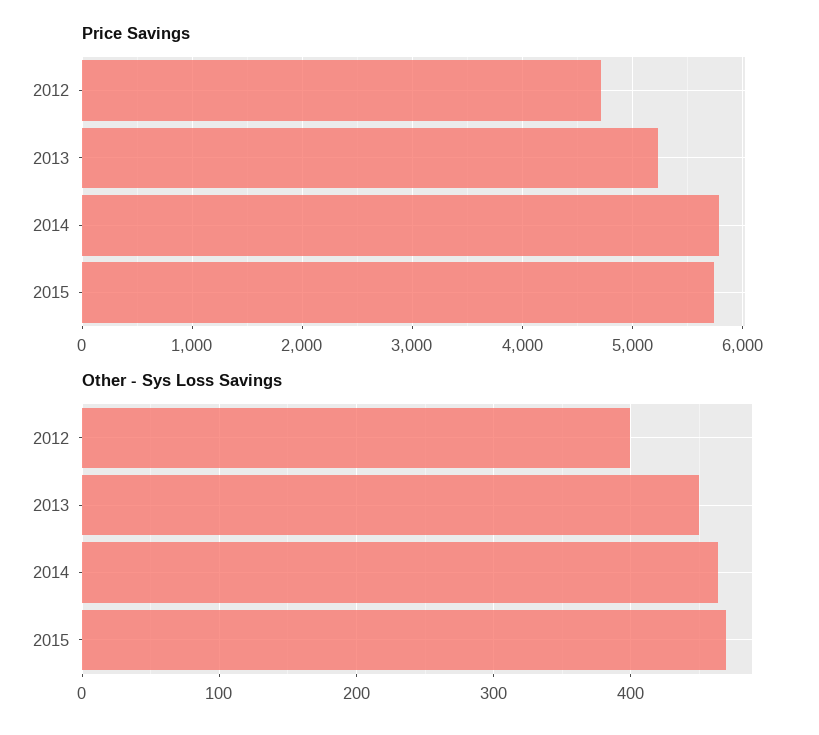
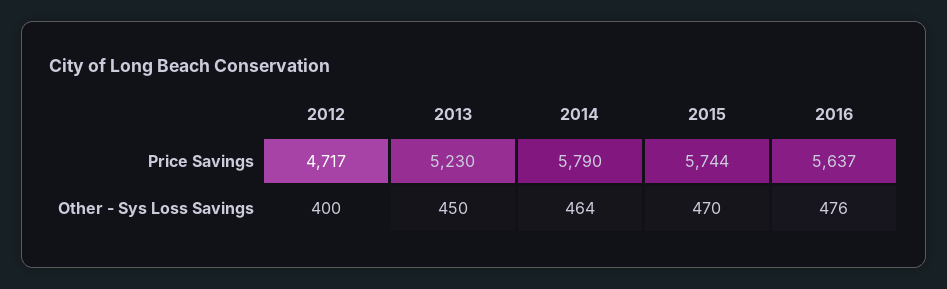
Price Savings, 2016: none -> 5637
Other - Sys Loss Savings, 2016: none -> 476

